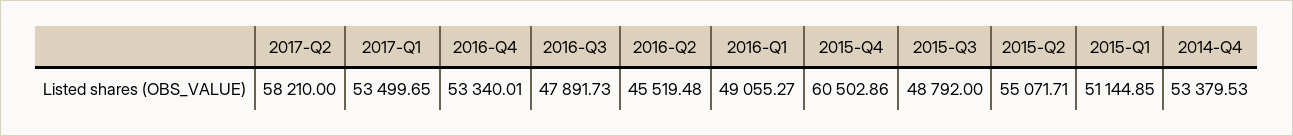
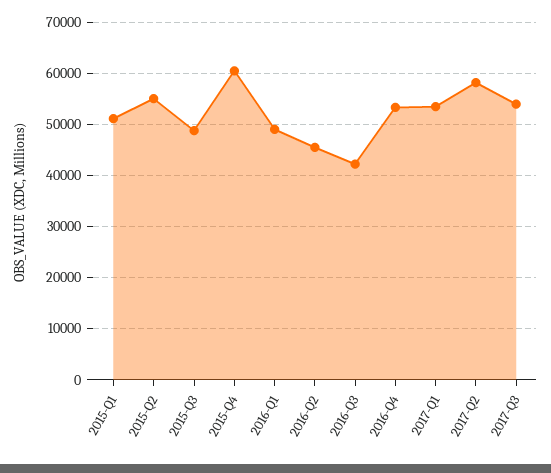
2016-Q3: 47891.73 -> 42000
2014-Q4: 53379.53 -> none
2017-Q3: none -> 54000

